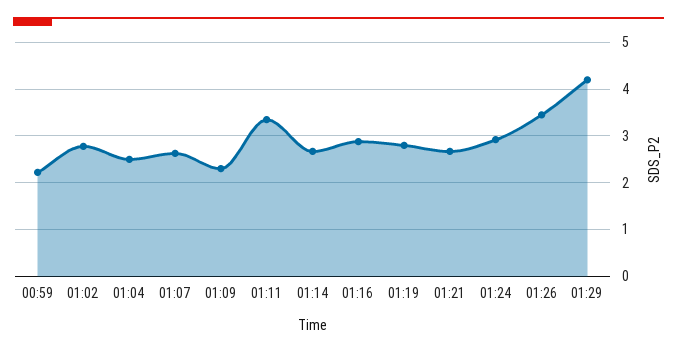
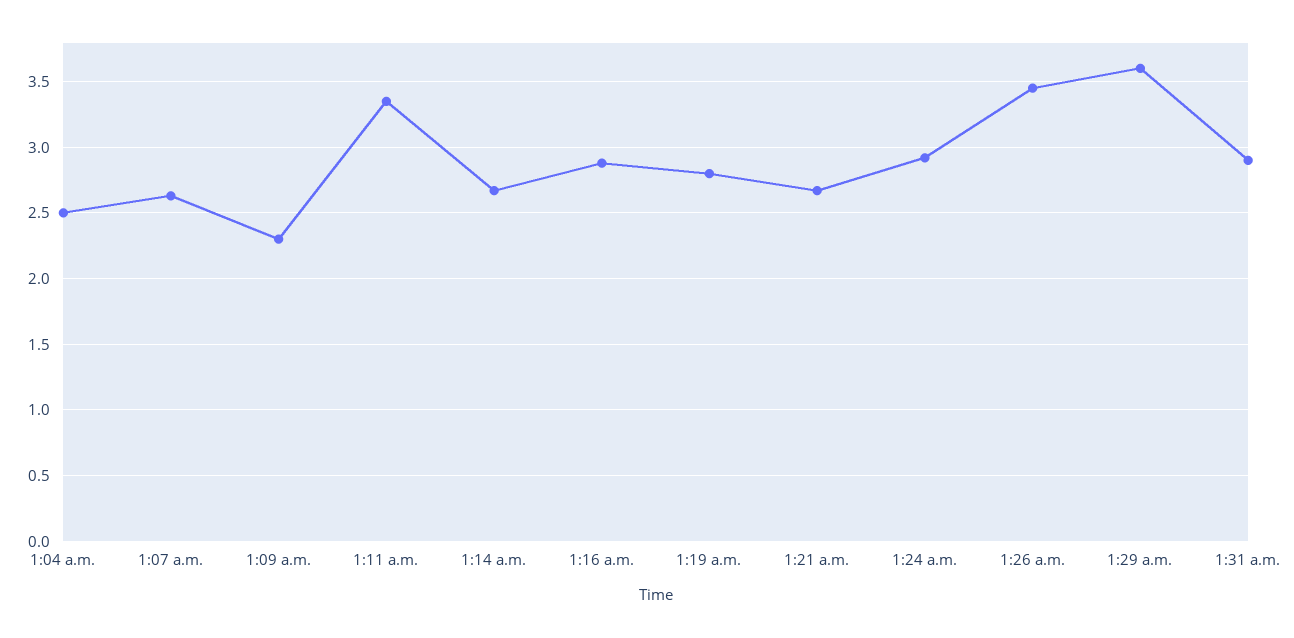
00:59: 2.2 -> none
01:02: 2.8 -> none
01:29: 4.2 -> 3.6
1:31 a.m.: none -> 2.9

